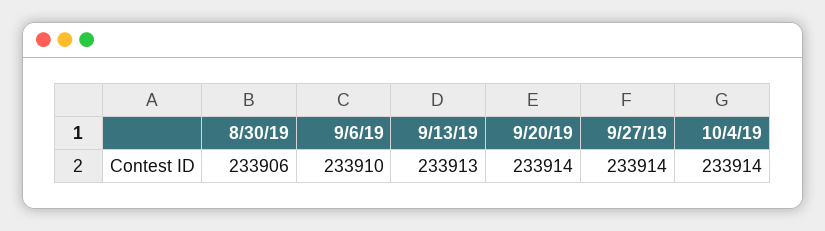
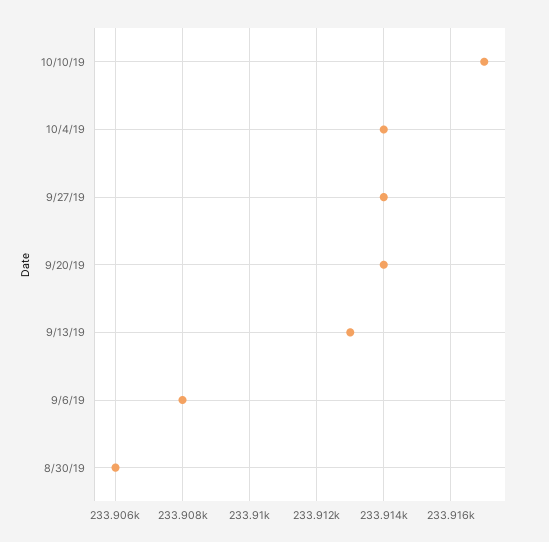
9/6/19: 233910 -> 233908
10/10/19: none -> 233917

